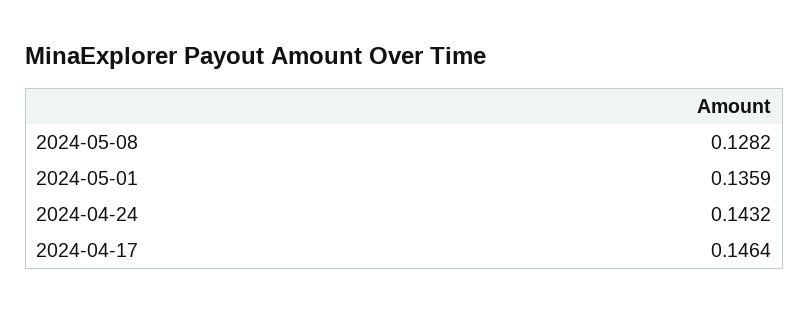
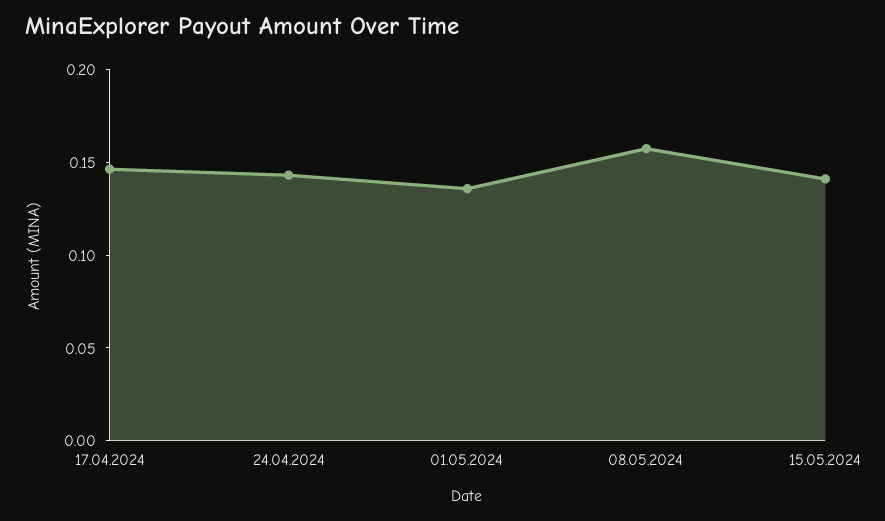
2024-05-08: 0.1282 -> 0.16
15.05.2024: none -> 0.14

